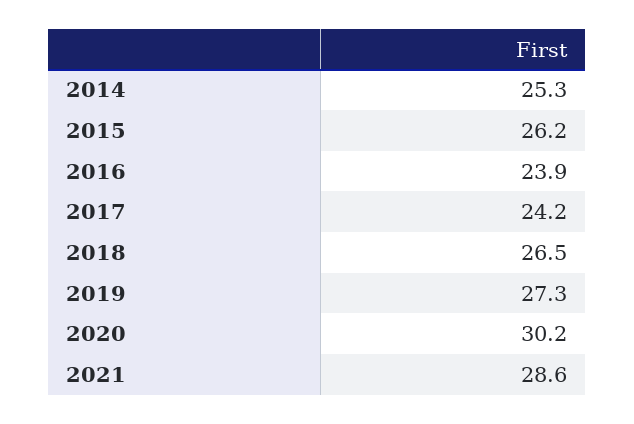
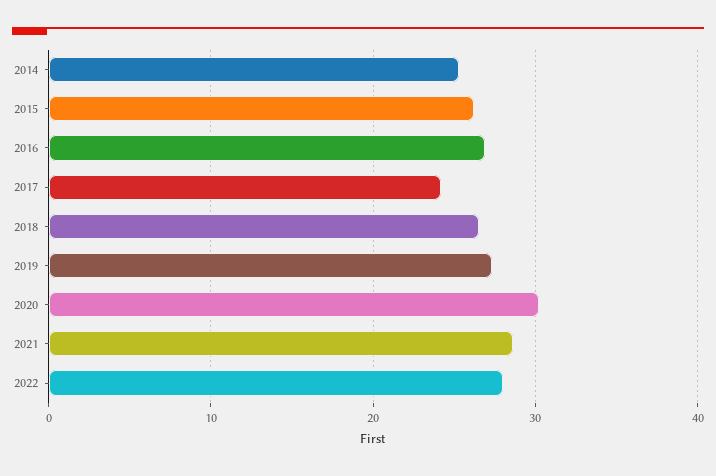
2016: 23.9 -> 27
2022: none -> 28

